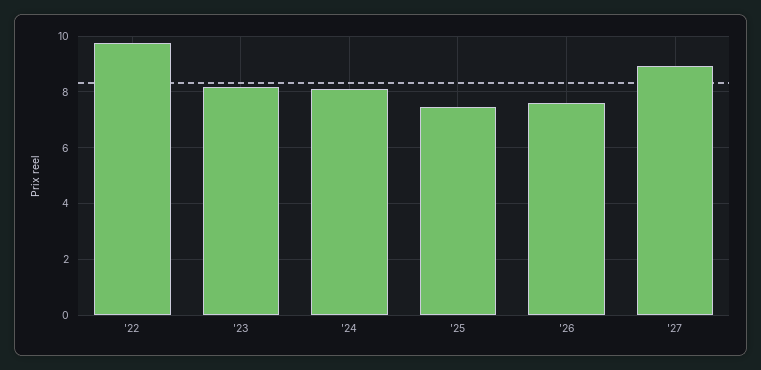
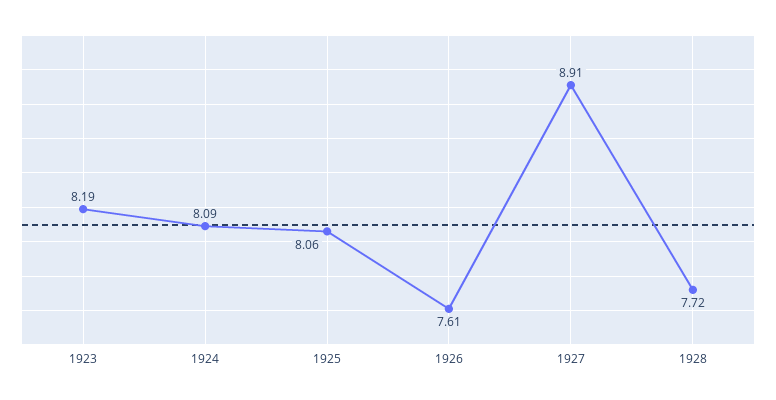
'22: 9.75 -> none
'25: 7.5 -> 8.06
1928: none -> 7.72

